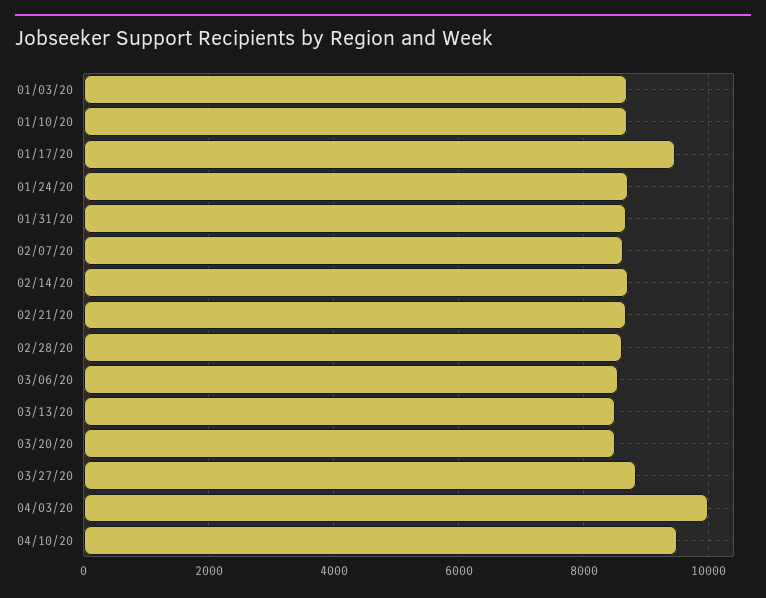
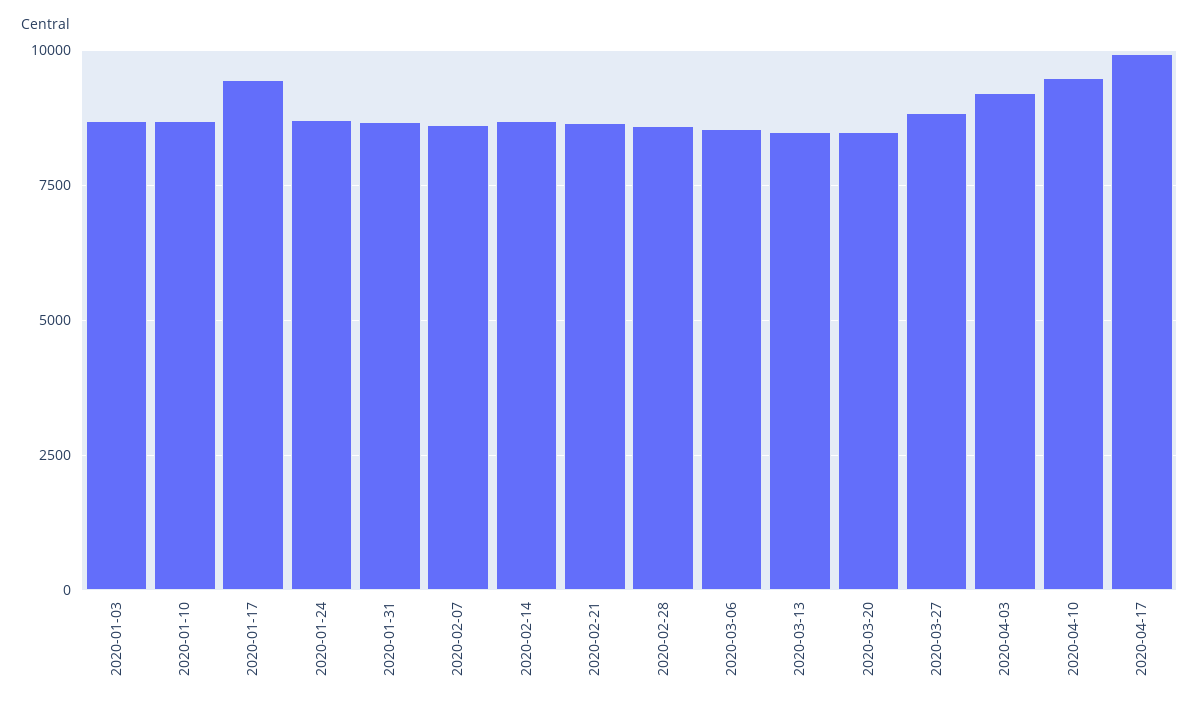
04/03/20: 10000 -> 9250
2020-04-17: none -> 10000

